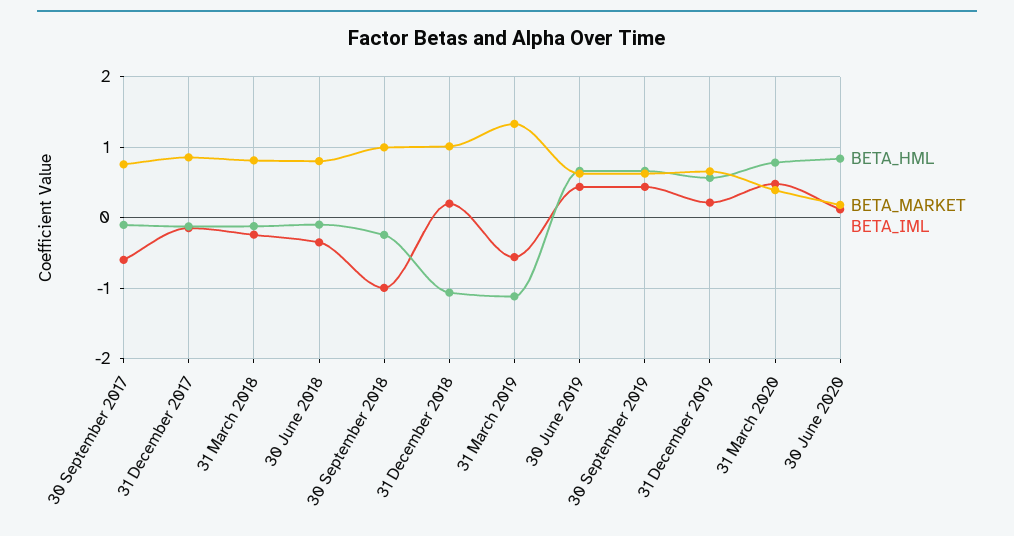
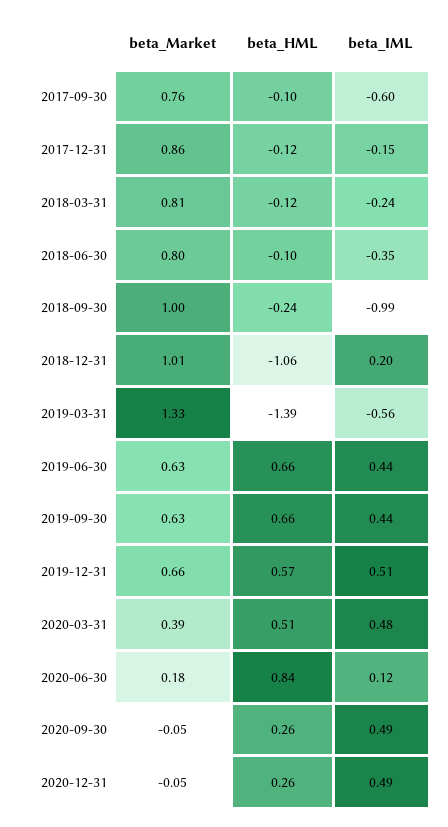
BETA_HML, 31 March 2019: -1.1 -> -1.39
BETA_IML, 31 December 2019: 0.2 -> 0.51
BETA_HML, 31 March 2020: 0.8 -> 0.51
BETA_MARKET, 2020-09-30: none -> -0.05
BETA_HML, 2020-09-30: none -> 0.26
BETA_IML, 2020-09-30: none -> 0.49
BETA_MARKET, 2020-12-31: none -> -0.05
BETA_HML, 2020-12-31: none -> 0.26
BETA_IML, 2020-12-31: none -> 0.49

